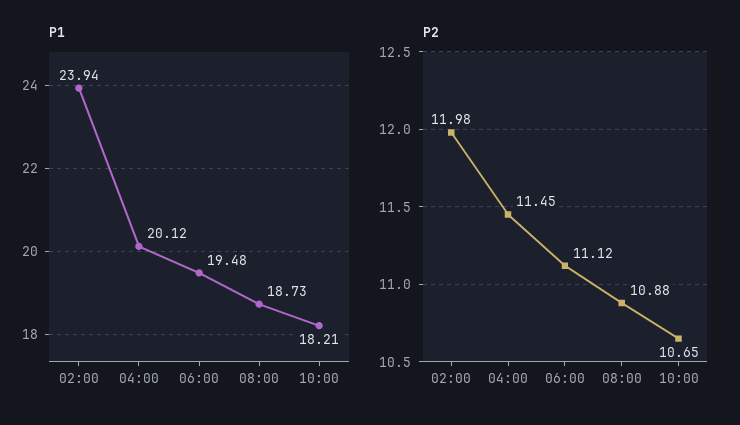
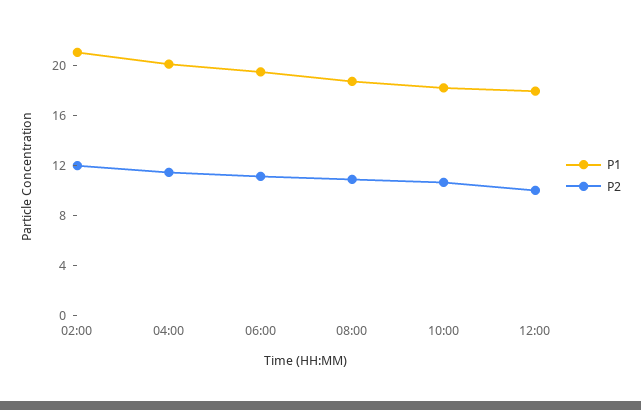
P1, 02:00: 23.94 -> 21
P1, 12:00: none -> 18
P2, 12:00: none -> 10

